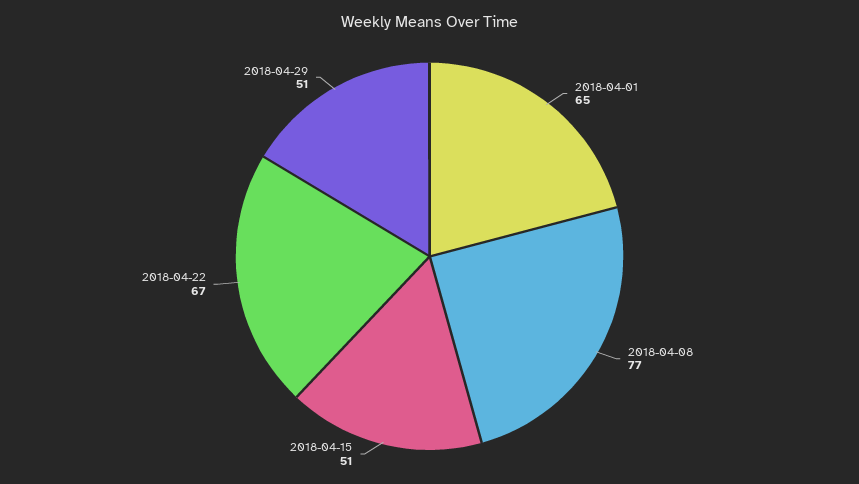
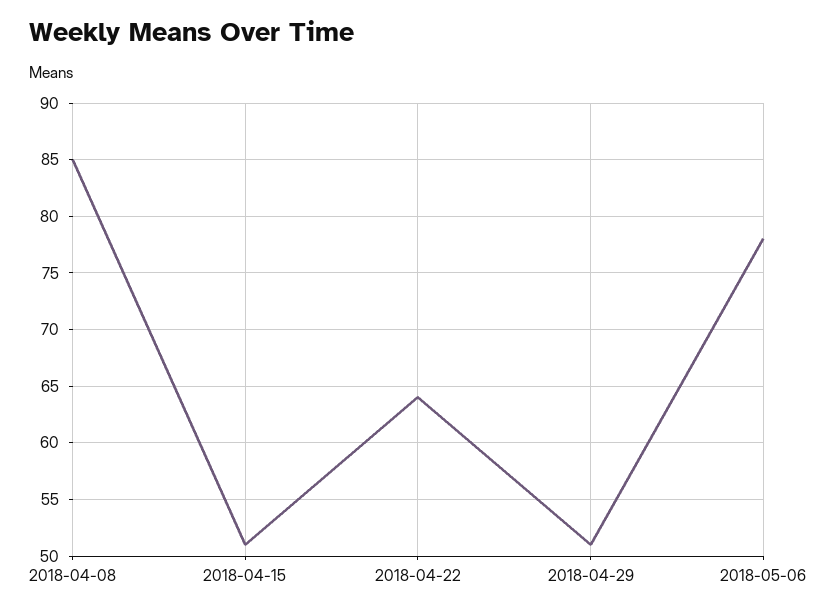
2018-04-01: 65 -> none
2018-04-08: 77 -> 85
2018-04-22: 67 -> 64
2018-05-06: none -> 78

